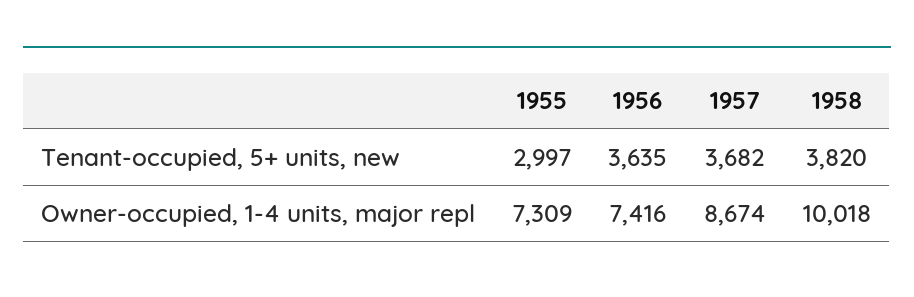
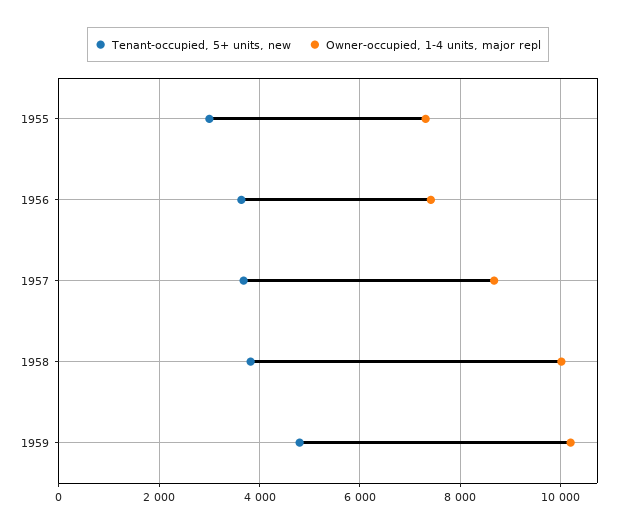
Tenant-occupied, 5+ units, new, 1959: none -> 4800
Owner-occupied, 1-4 units, major repl, 1959: none -> 10200

